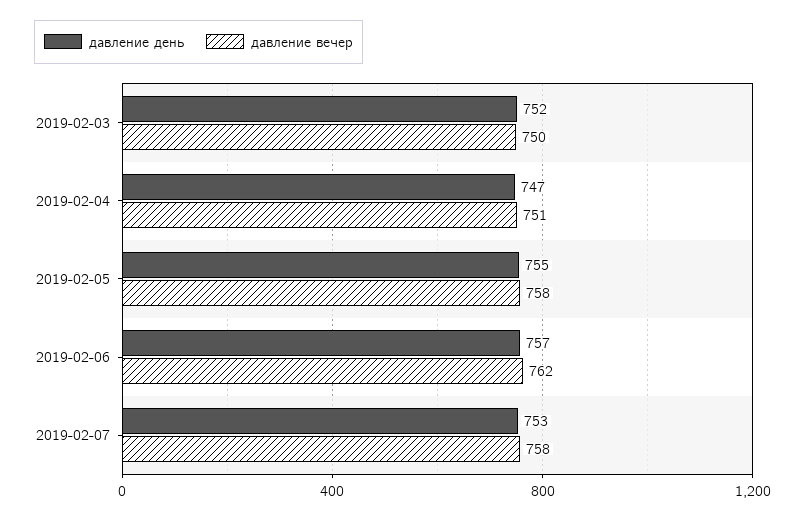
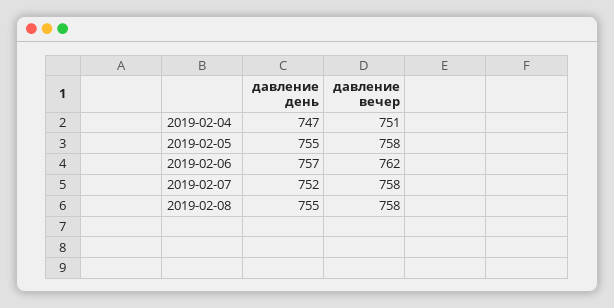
давление день, 2019-02-03: 752 -> none
давление вечер, 2019-02-03: 750 -> none
давление день, 2019-02-07: 753 -> 752
давление день, 2019-02-08: none -> 755
давление вечер, 2019-02-08: none -> 758

